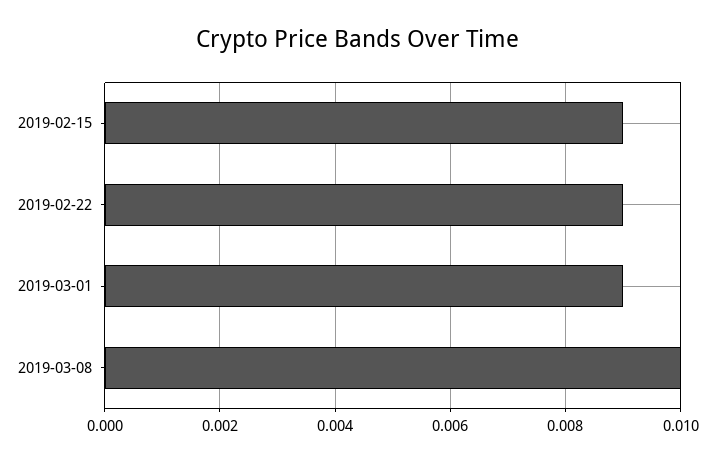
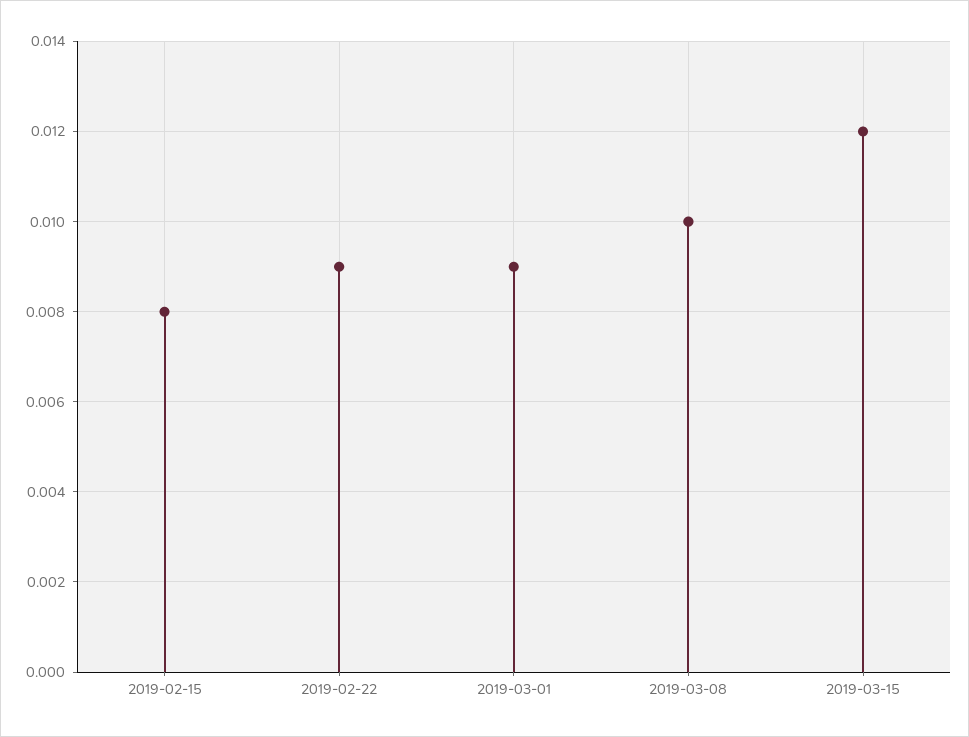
2019-02-15: 0.009 -> 0.008
2019-03-15: none -> 0.012

